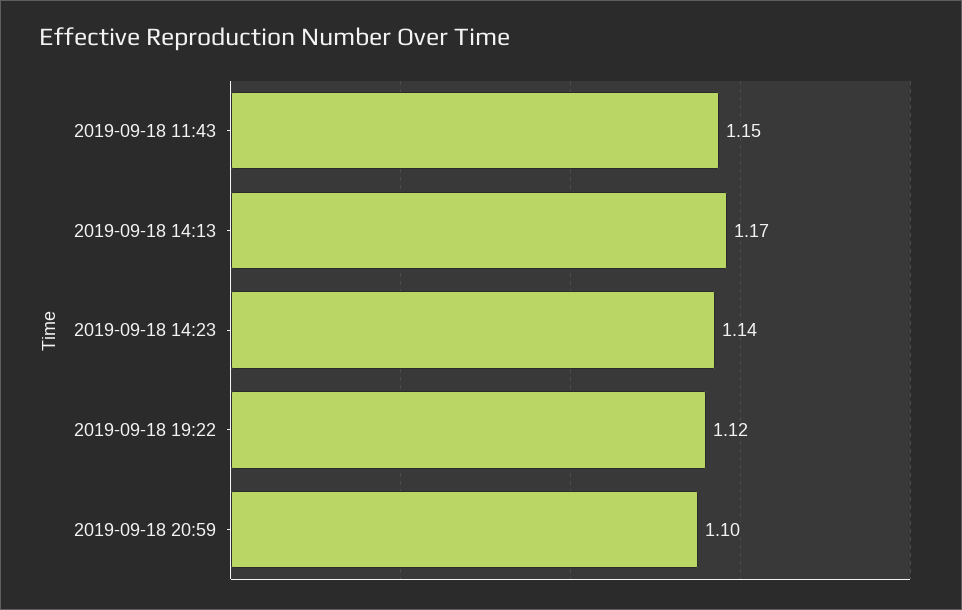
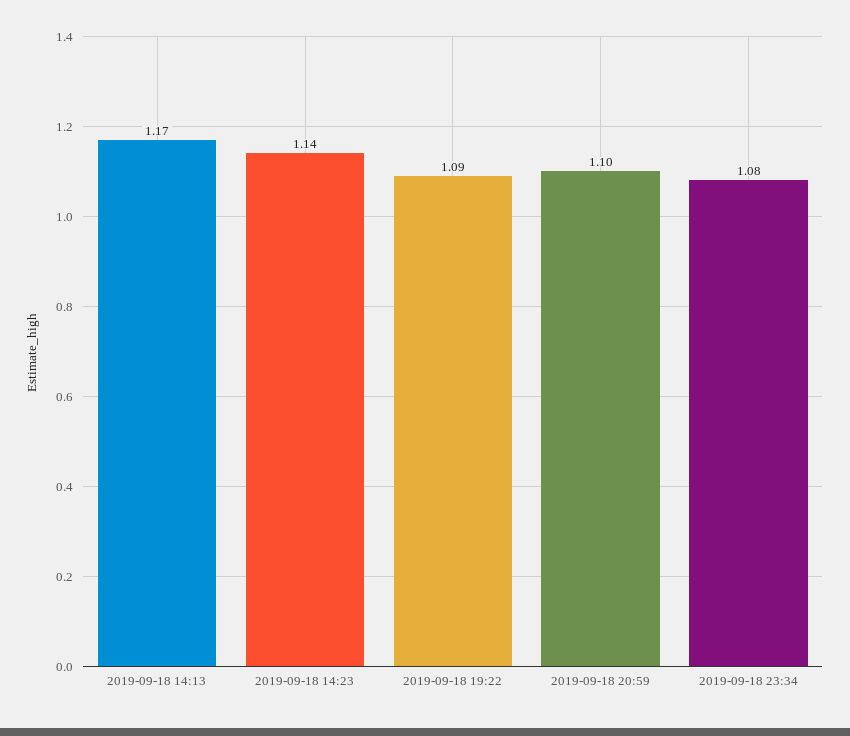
2019-09-18 11:43: 1.15 -> none
2019-09-18 19:22: 1.12 -> 1.09
2019-09-18 23:34: none -> 1.08

